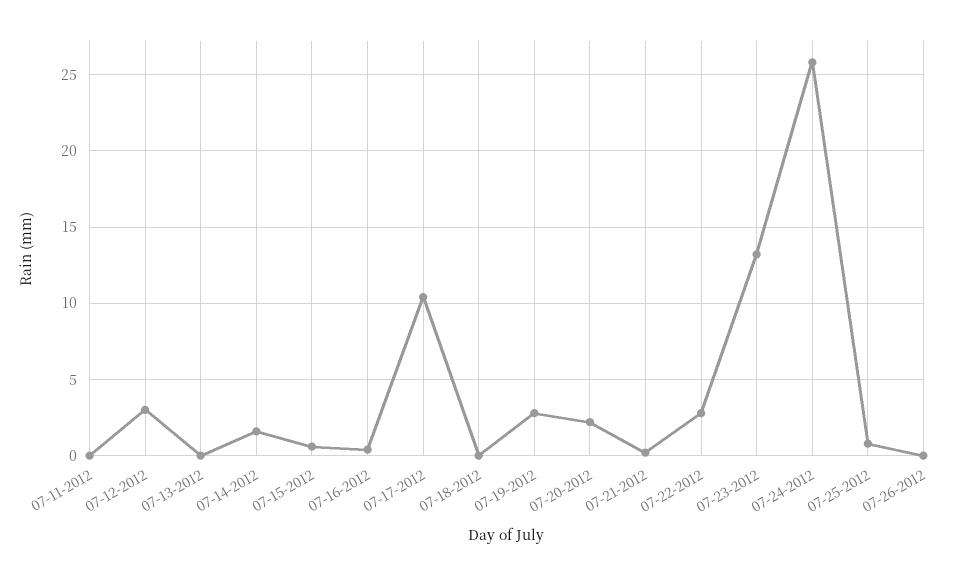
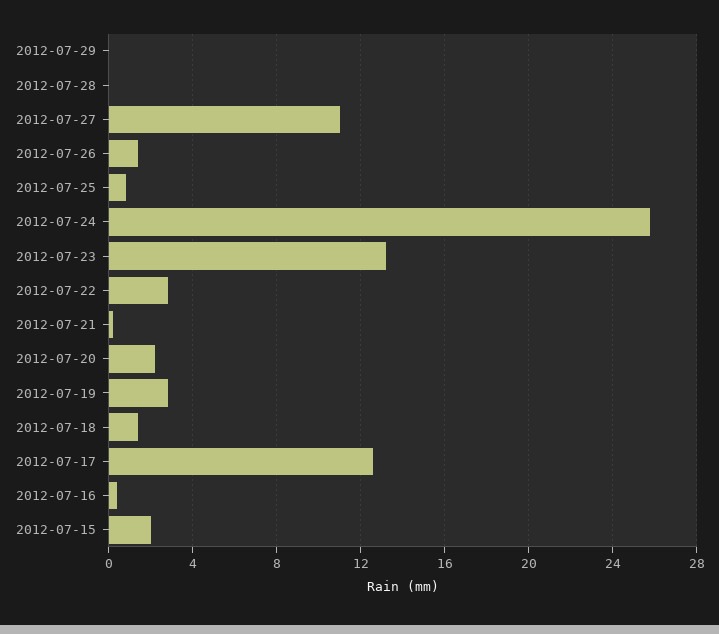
07-11-2012: 0 -> none
07-12-2012: 3 -> none
07-13-2012: 0 -> none
07-14-2012: 1.5 -> none
07-15-2012: 0.5 -> 2
07-17-2012: 10.5 -> 12.5
07-18-2012: 0 -> 1.5
07-26-2012: 0 -> 1.5
2012-07-29: none -> 0
2012-07-28: none -> 0
2012-07-27: none -> 11

